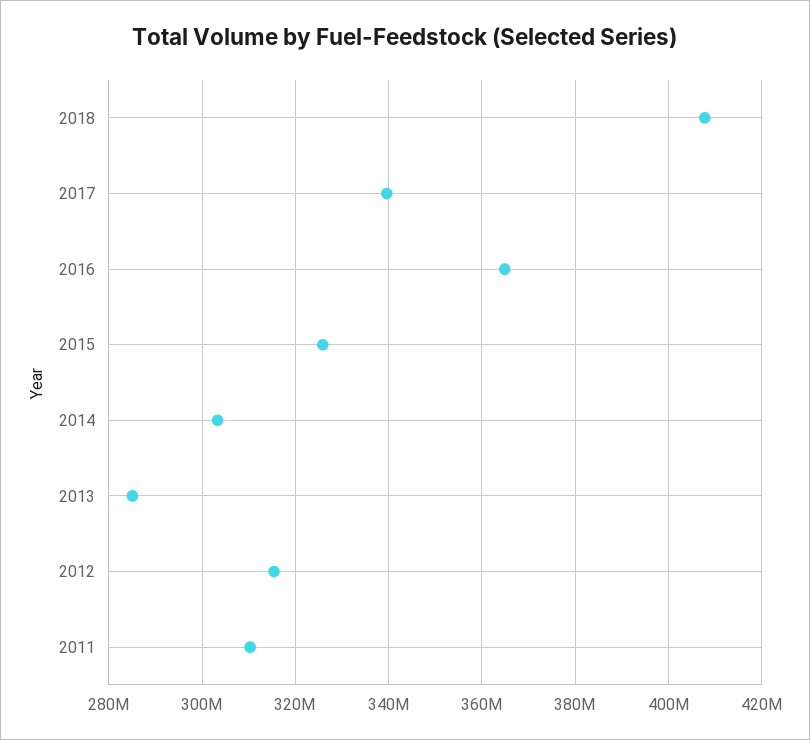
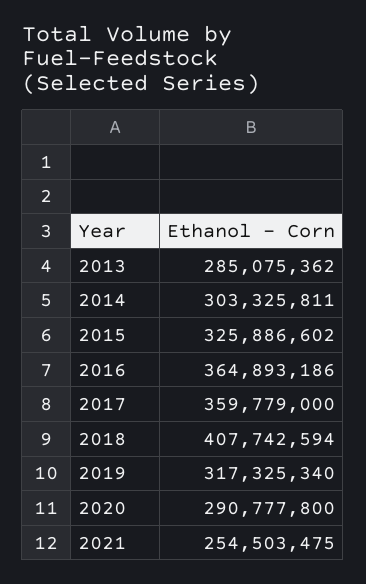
2017: 340000000 -> 359779000
2012: 316000000 -> none
2011: 310000000 -> none
2019: none -> 317325340
2020: none -> 290777800
2021: none -> 254503475

